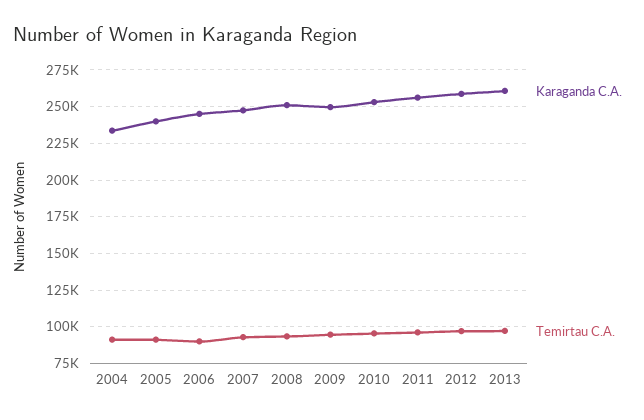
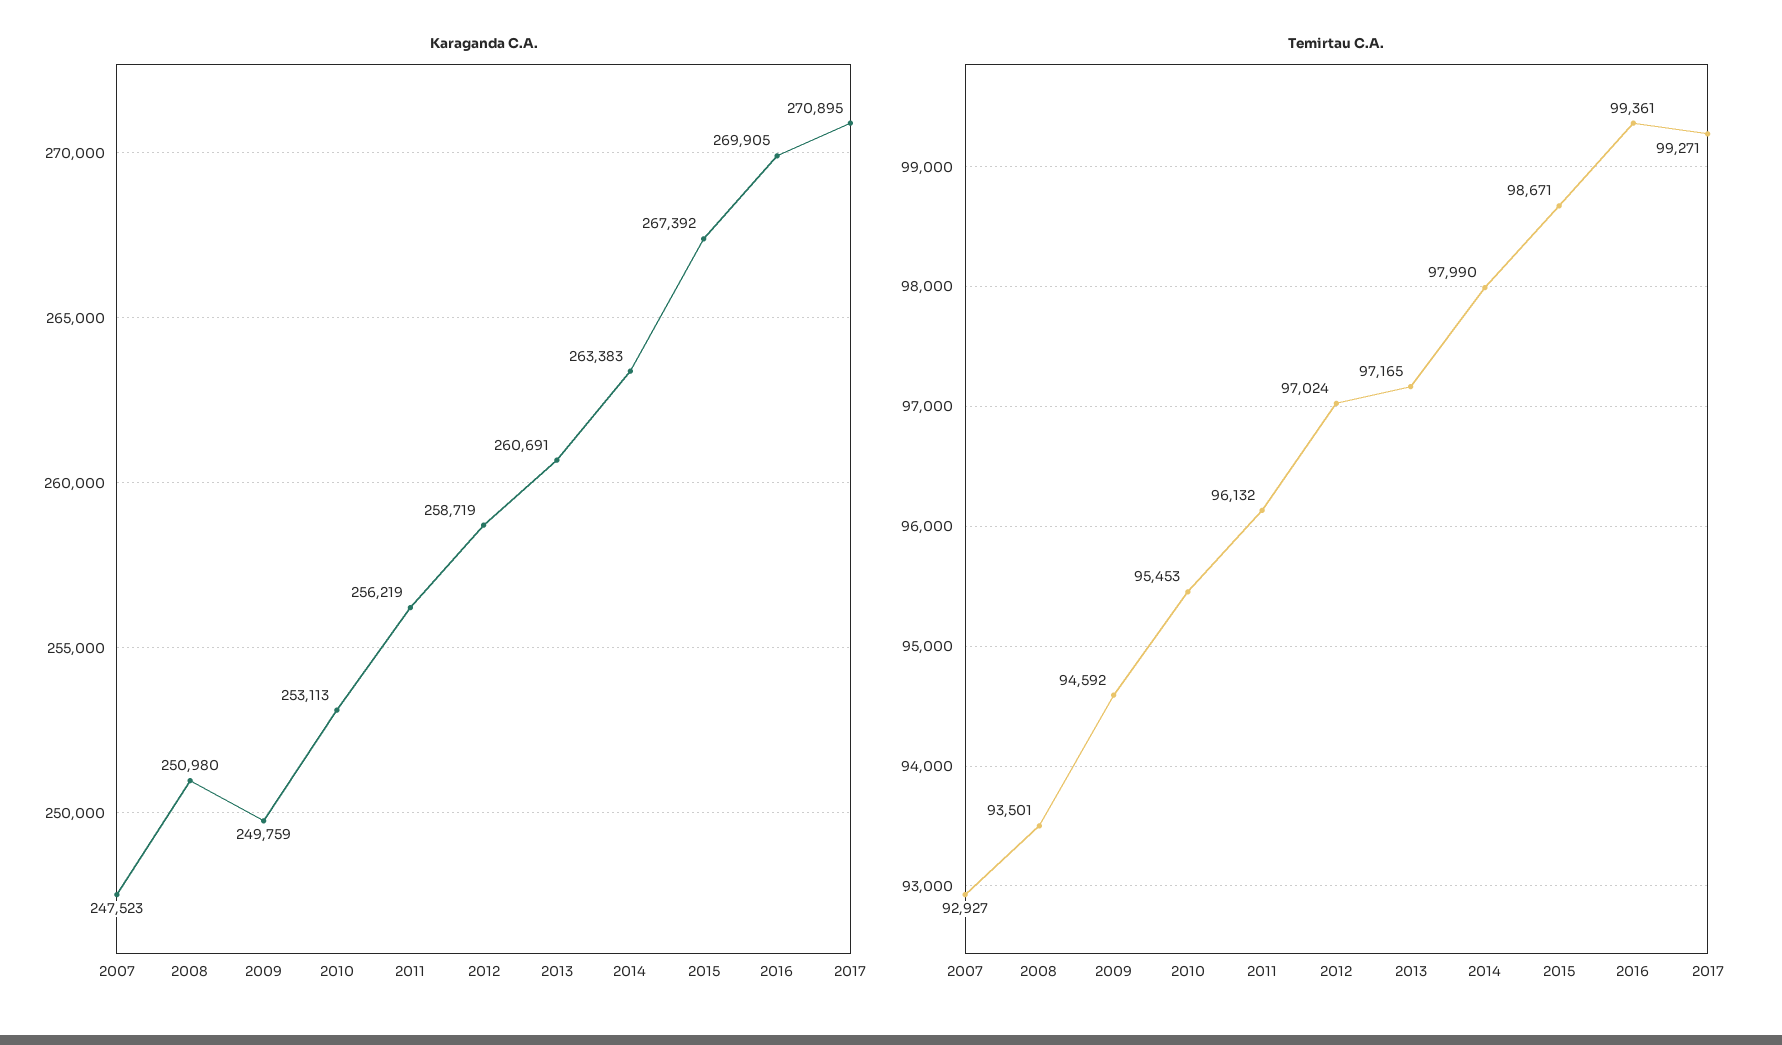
Karaganda C.A., 2004: 235000 -> none
Temirtau C.A., 2004: 90000 -> none
Karaganda C.A., 2005: 240000 -> none
Temirtau C.A., 2005: 90000 -> none
Karaganda C.A., 2006: 245000 -> none
Temirtau C.A., 2006: 90000 -> none
Karaganda C.A., 2014: none -> 263383
Karaganda C.A., 2015: none -> 267392
Karaganda C.A., 2016: none -> 269905
Karaganda C.A., 2017: none -> 270895
Temirtau C.A., 2014: none -> 97990
Temirtau C.A., 2015: none -> 98671
Temirtau C.A., 2016: none -> 99361
Temirtau C.A., 2017: none -> 99271

